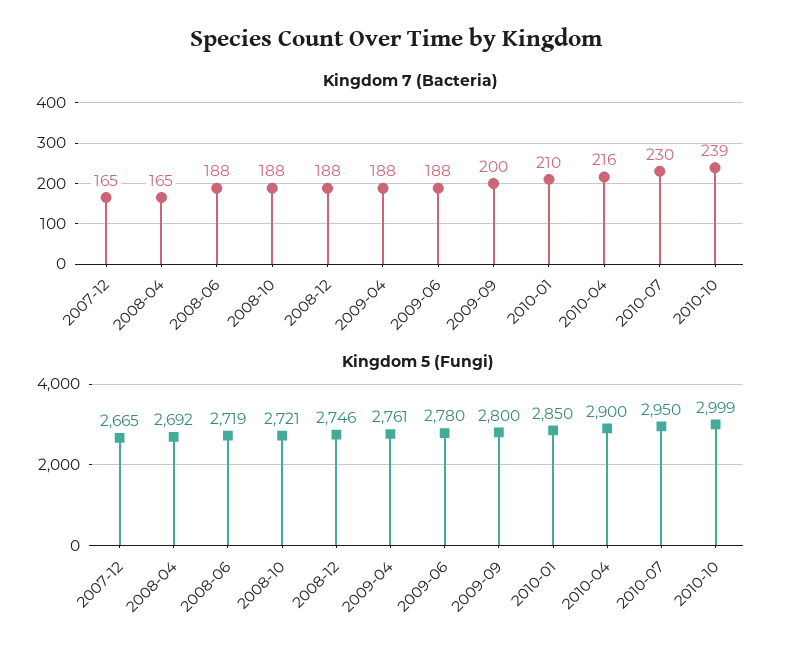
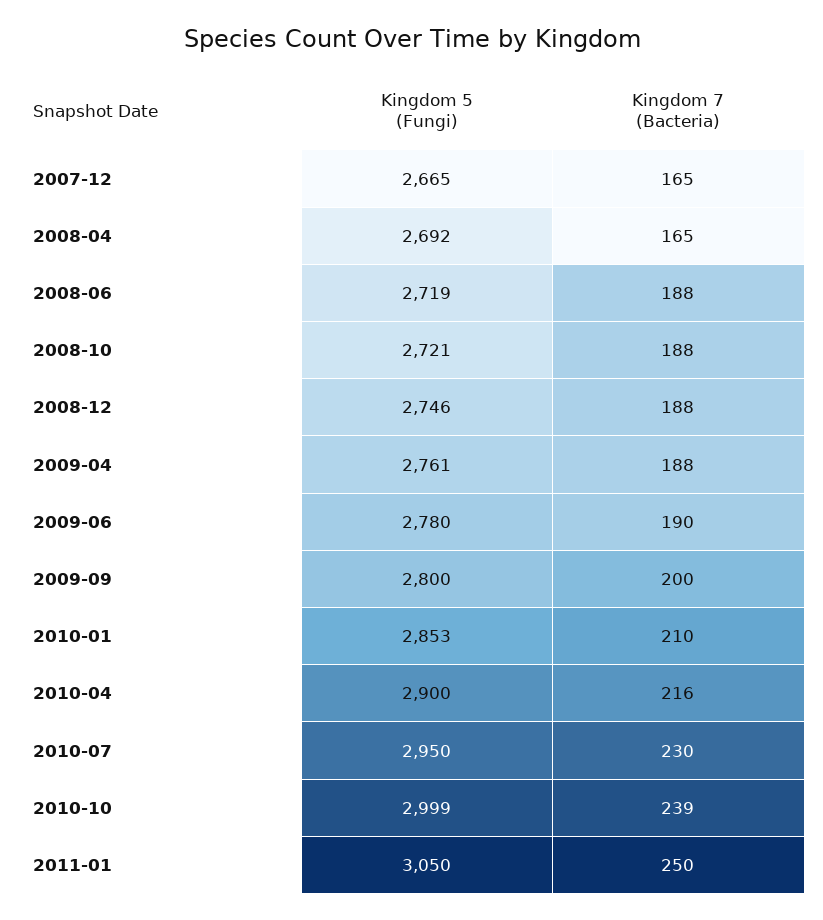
Kingdom 7 (Bacteria), 2009-06: 188 -> 190
Kingdom 5 (Fungi), 2010-01: 2850 -> 2853
Kingdom 5 (Fungi), 2011-01: none -> 3050
Kingdom 7 (Bacteria), 2011-01: none -> 250

